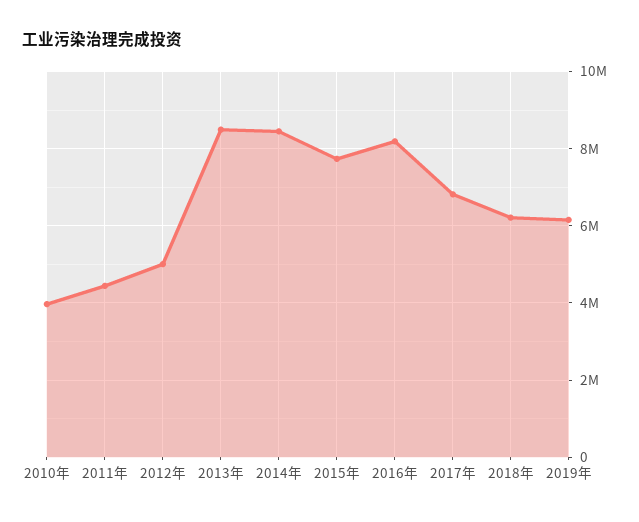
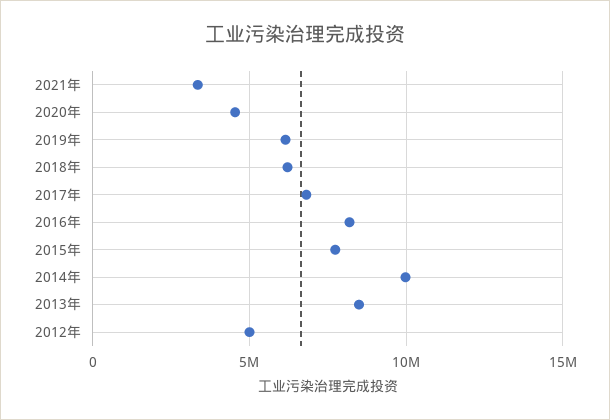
2010年: 4000000 -> none
2011年: 4400000 -> none
2014年: 8400000 -> 10000000
2021年: none -> 3500000
2020年: none -> 4500000

